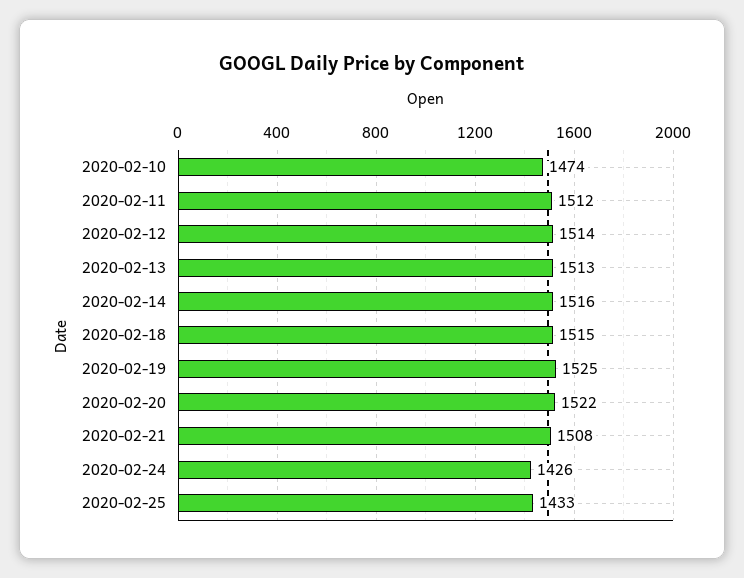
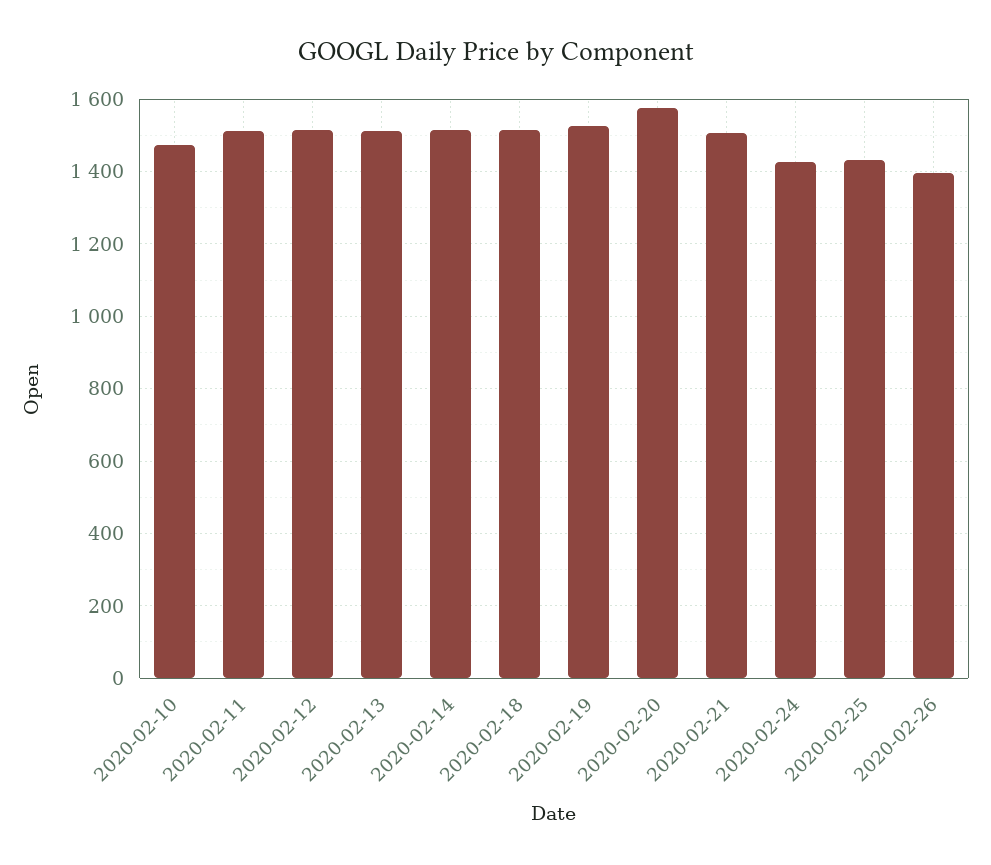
2020-02-20: 1522 -> 1580
2020-02-26: none -> 1400

